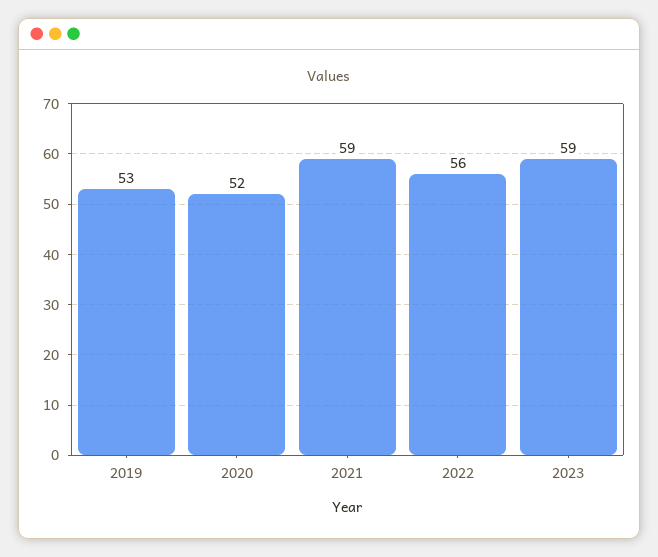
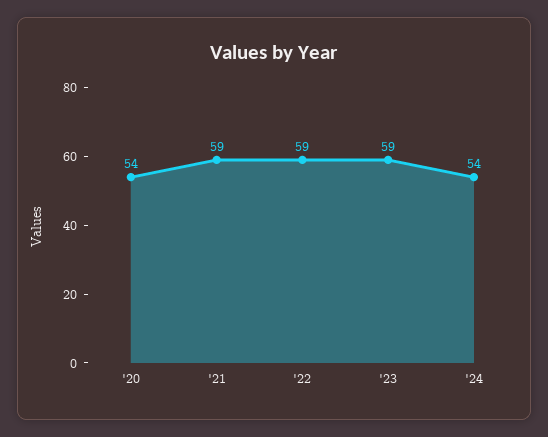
2019: 53 -> none
2020: 52 -> 54
2022: 56 -> 59
'24: none -> 54

